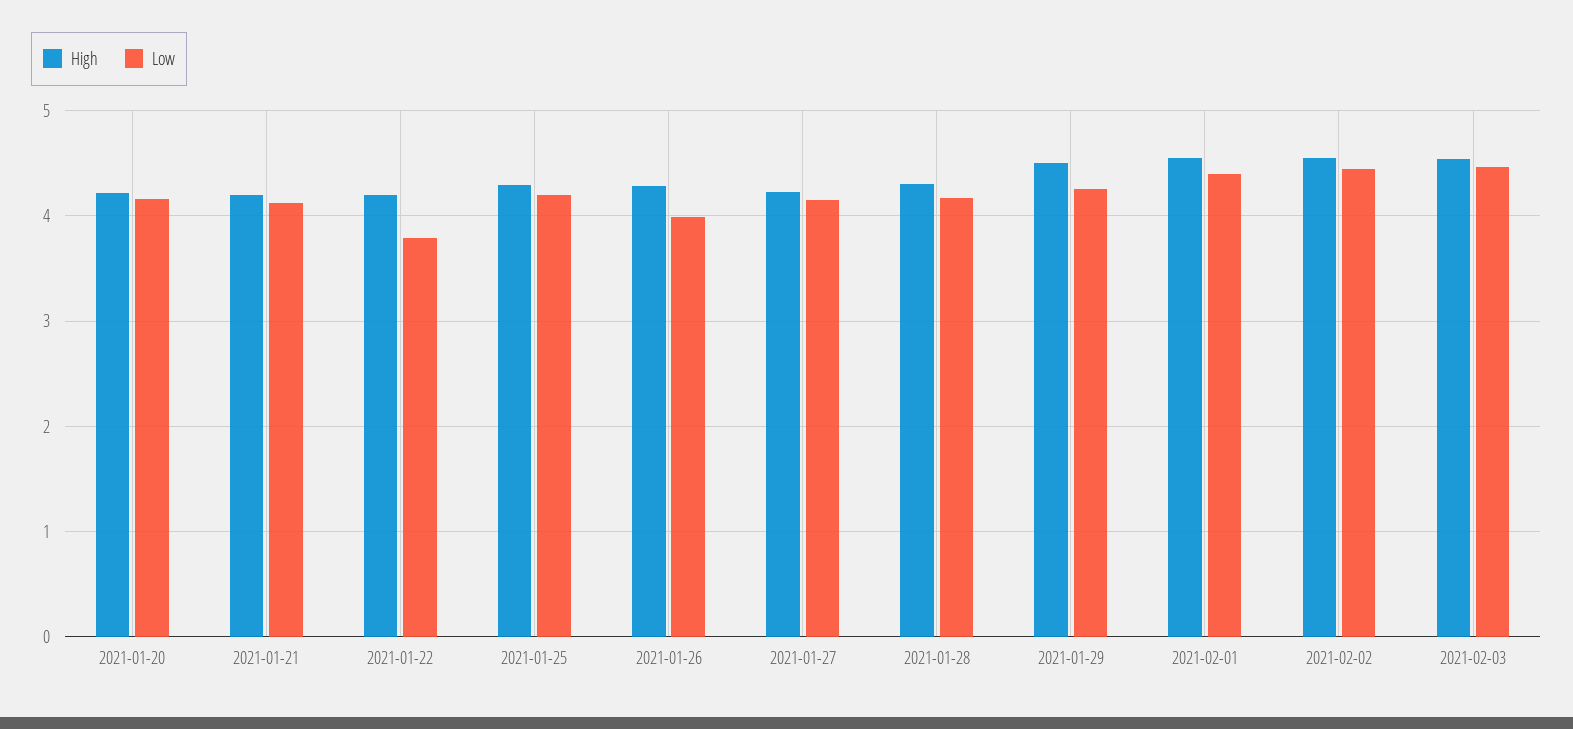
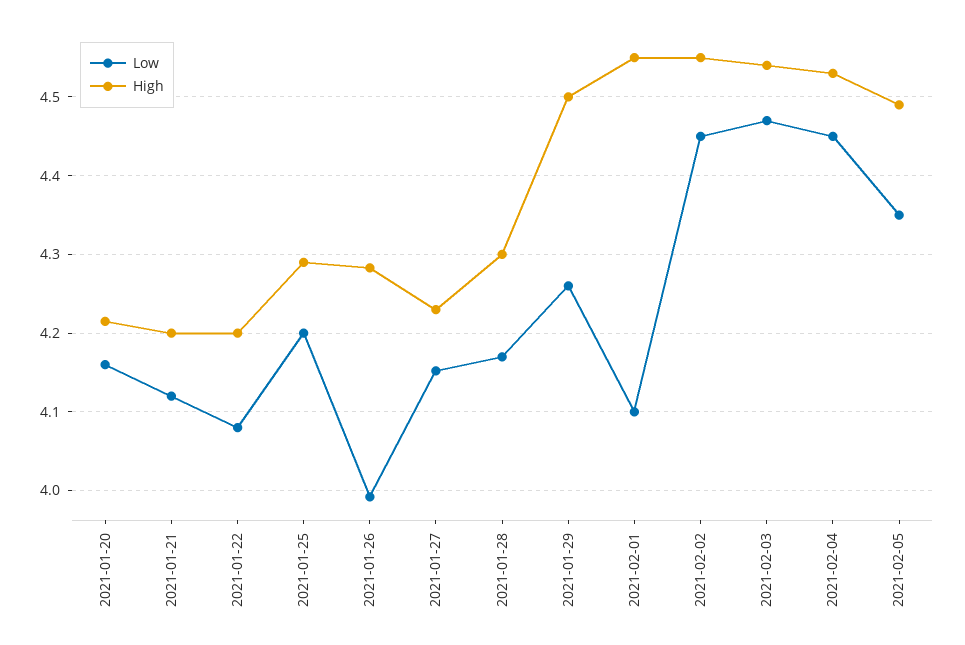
Low, 2021-01-22: 3.8 -> 4.08
Low, 2021-02-01: 4.4 -> 4.1
Low, 2021-02-04: none -> 4.45
High, 2021-02-04: none -> 4.53
Low, 2021-02-05: none -> 4.35
High, 2021-02-05: none -> 4.49

